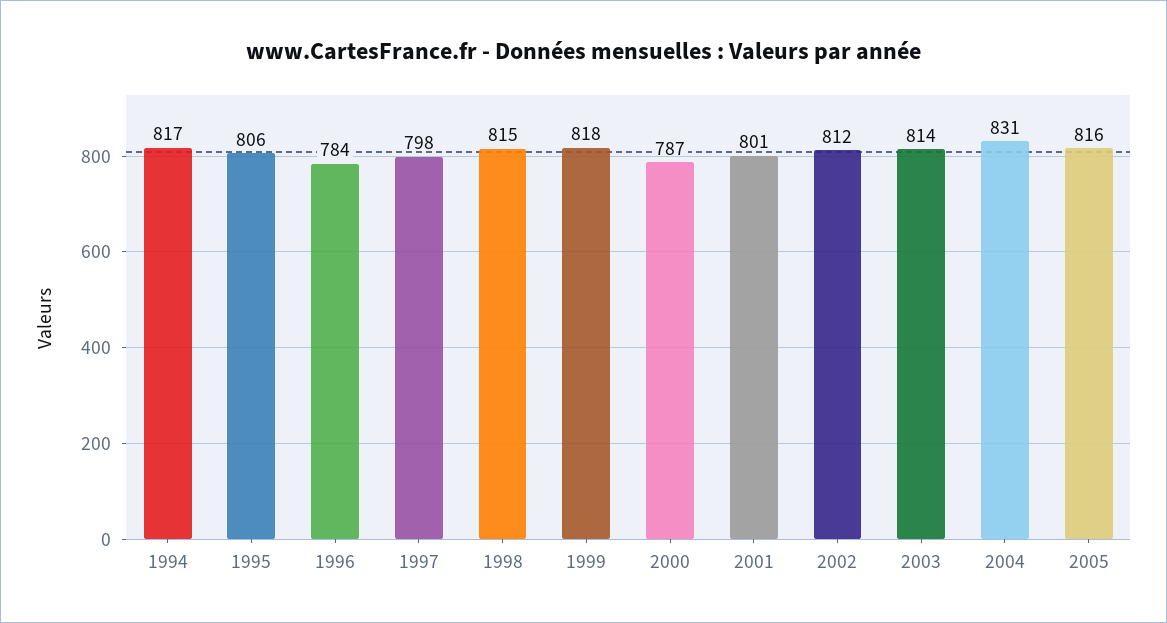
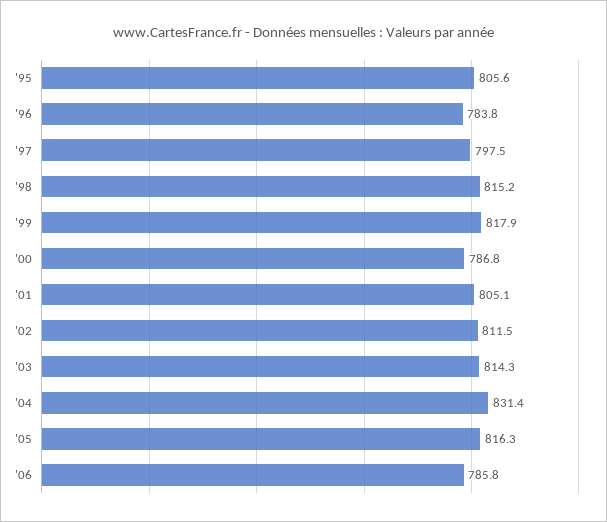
1994: 817 -> none
2001: 801 -> 805.1
'06: none -> 785.8

